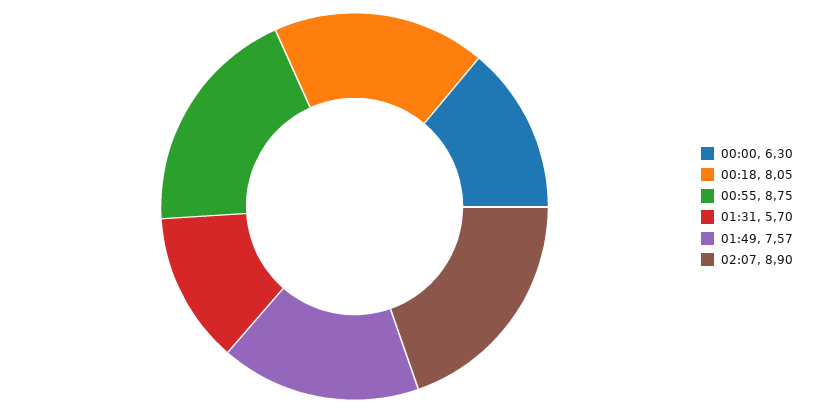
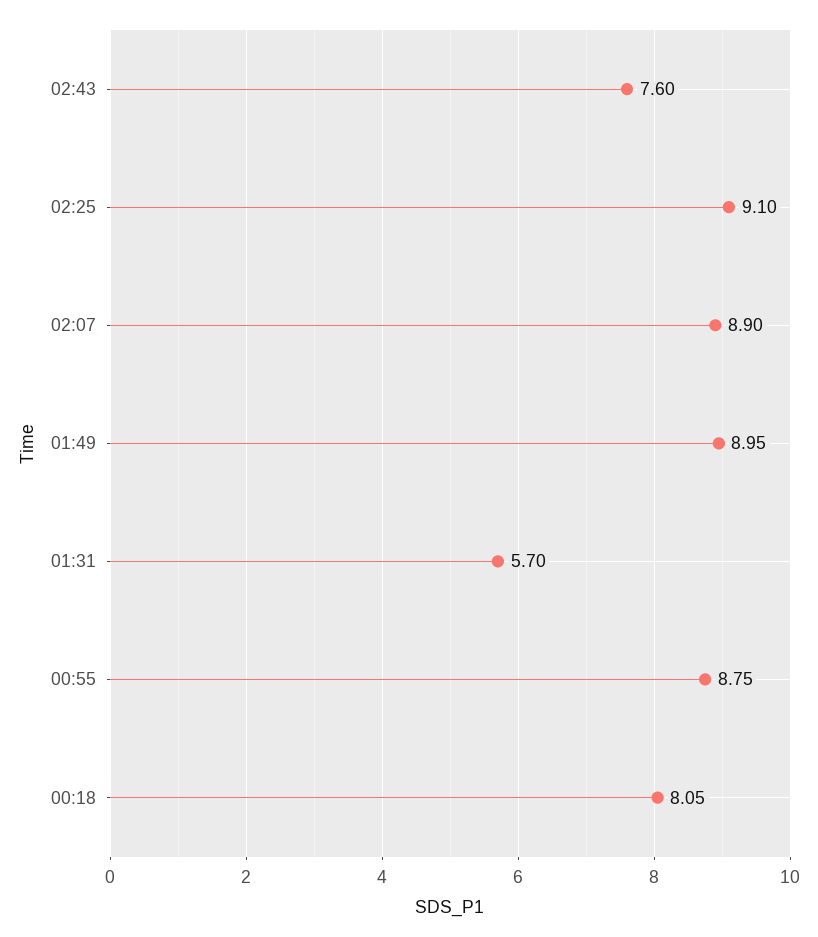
00:00: 6.3 -> none
01:49: 7.57 -> 8.95
02:43: none -> 7.6
02:25: none -> 9.1

